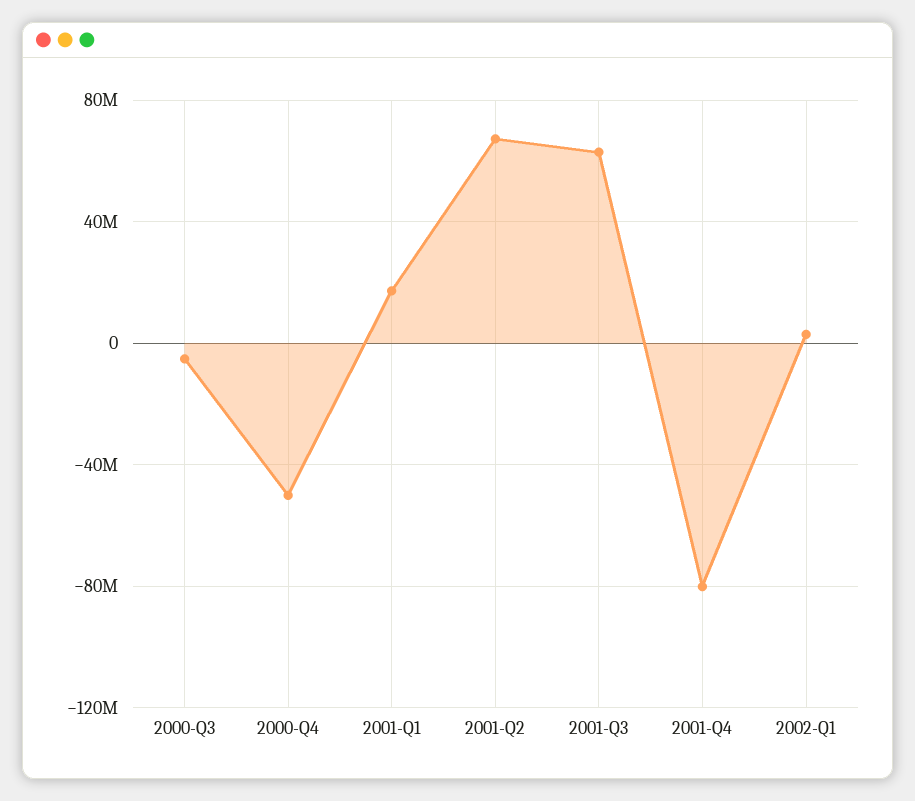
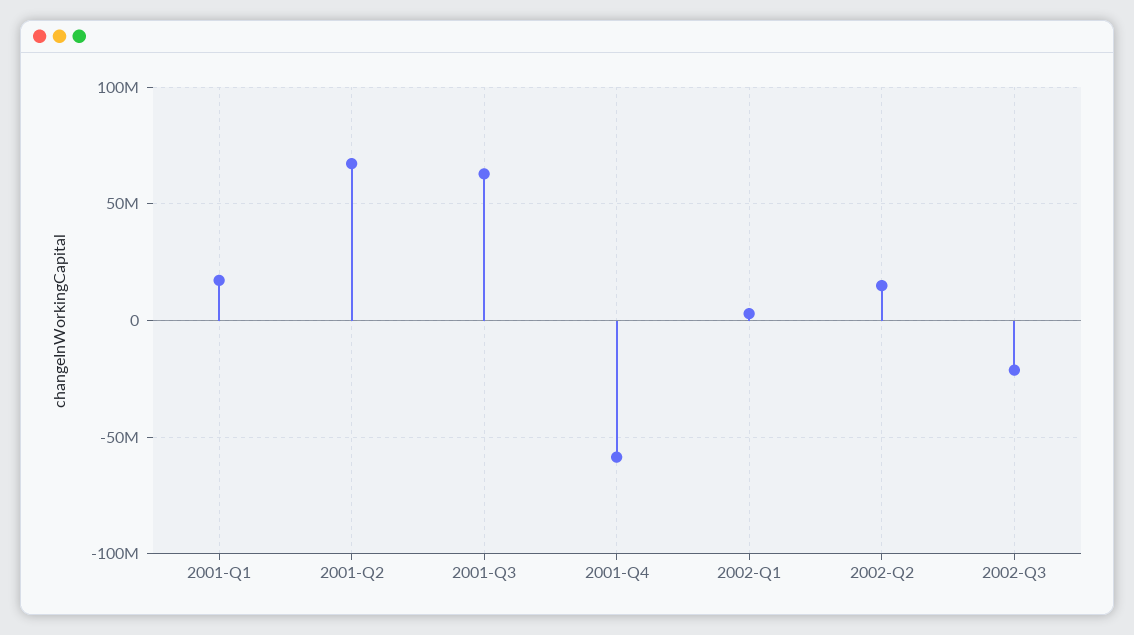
2000-Q3: -5000000 -> none
2000-Q4: -50000000 -> none
2001-Q4: -80000000 -> -60000000
2002-Q2: none -> 15000000
2002-Q3: none -> -20000000

